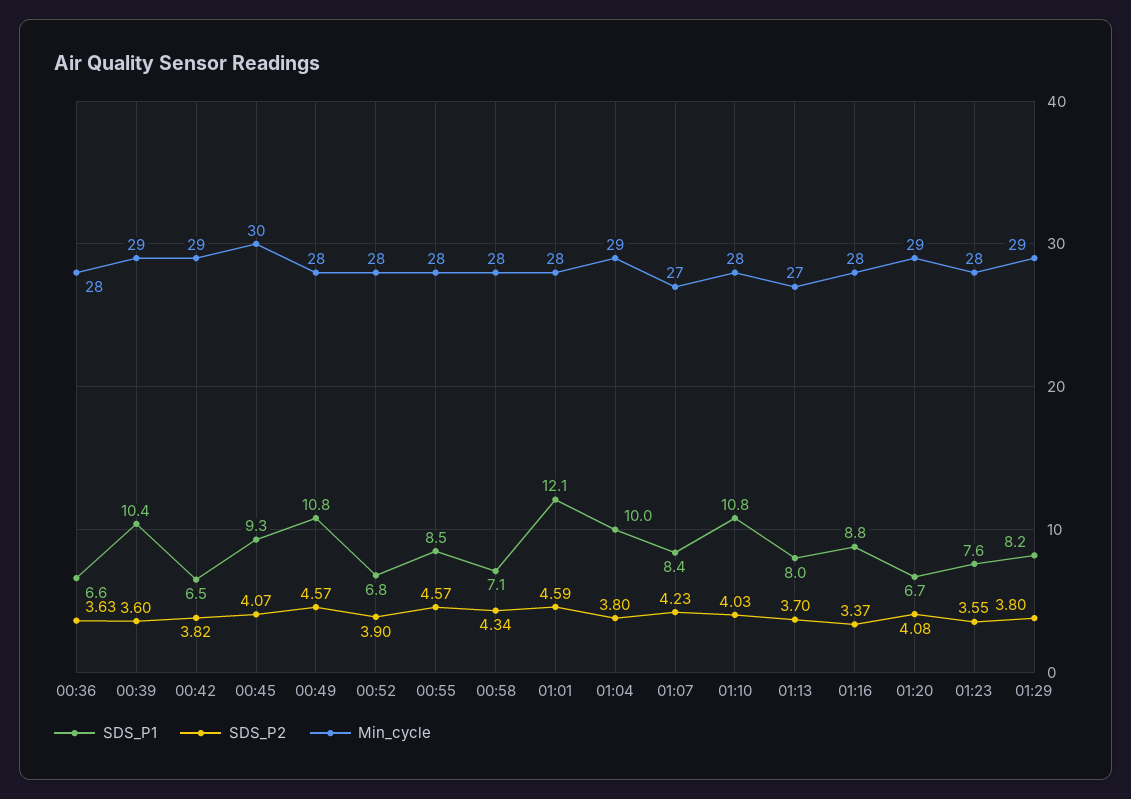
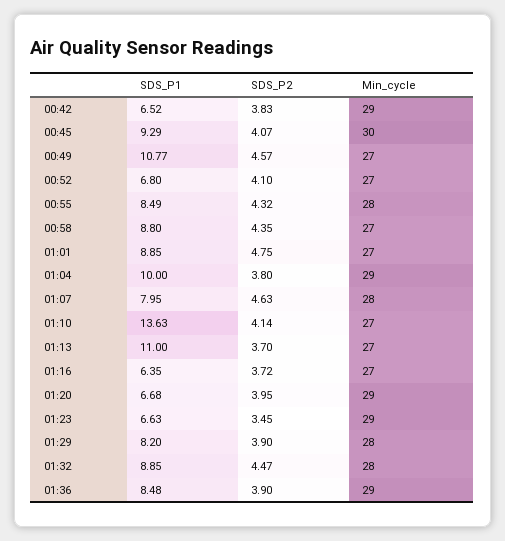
SDS_P1, 00:36: 6.6 -> none
SDS_P2, 00:36: 3.63 -> none
Min_cycle, 00:36: 28 -> none
SDS_P1, 00:39: 10.4 -> none
SDS_P2, 00:39: 3.6 -> none
Min_cycle, 00:39: 29 -> none
SDS_P2, 00:42: 3.82 -> 3.83
Min_cycle, 00:49: 28 -> 27
SDS_P2, 00:52: 3.9 -> 4.1
Min_cycle, 00:52: 28 -> 27
SDS_P2, 00:55: 4.57 -> 4.32
SDS_P1, 00:58: 7.1 -> 8.8
SDS_P2, 00:58: 4.34 -> 4.35
Min_cycle, 00:58: 28 -> 27
SDS_P1, 01:01: 12.1 -> 8.85
SDS_P2, 01:01: 4.59 -> 4.75
Min_cycle, 01:01: 28 -> 27
SDS_P1, 01:07: 8.4 -> 7.95
SDS_P2, 01:07: 4.23 -> 4.63
Min_cycle, 01:07: 27 -> 28
SDS_P1, 01:10: 10.8 -> 13.63
SDS_P2, 01:10: 4.03 -> 4.14
Min_cycle, 01:10: 28 -> 27
SDS_P1, 01:13: 8 -> 11
SDS_P1, 01:16: 8.8 -> 6.35
SDS_P2, 01:16: 3.37 -> 3.72
Min_cycle, 01:16: 28 -> 27
SDS_P2, 01:20: 4.08 -> 3.95
SDS_P1, 01:23: 7.6 -> 6.63
SDS_P2, 01:23: 3.55 -> 3.45
Min_cycle, 01:23: 28 -> 29
SDS_P2, 01:29: 3.8 -> 3.9
Min_cycle, 01:29: 29 -> 28
SDS_P1, 01:32: none -> 8.85
SDS_P2, 01:32: none -> 4.47
Min_cycle, 01:32: none -> 28
SDS_P1, 01:36: none -> 8.48
SDS_P2, 01:36: none -> 3.9
Min_cycle, 01:36: none -> 29

